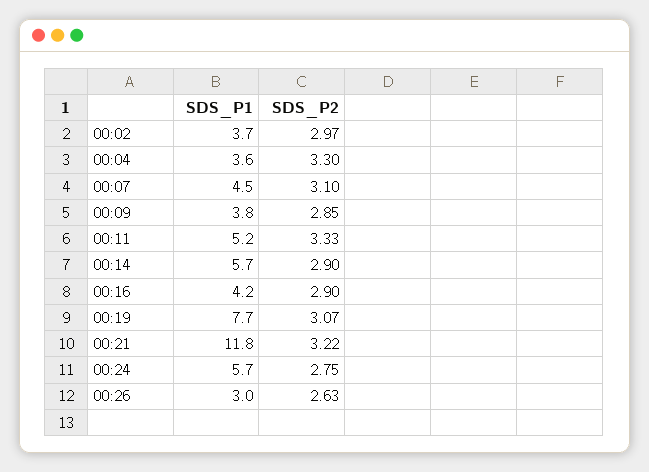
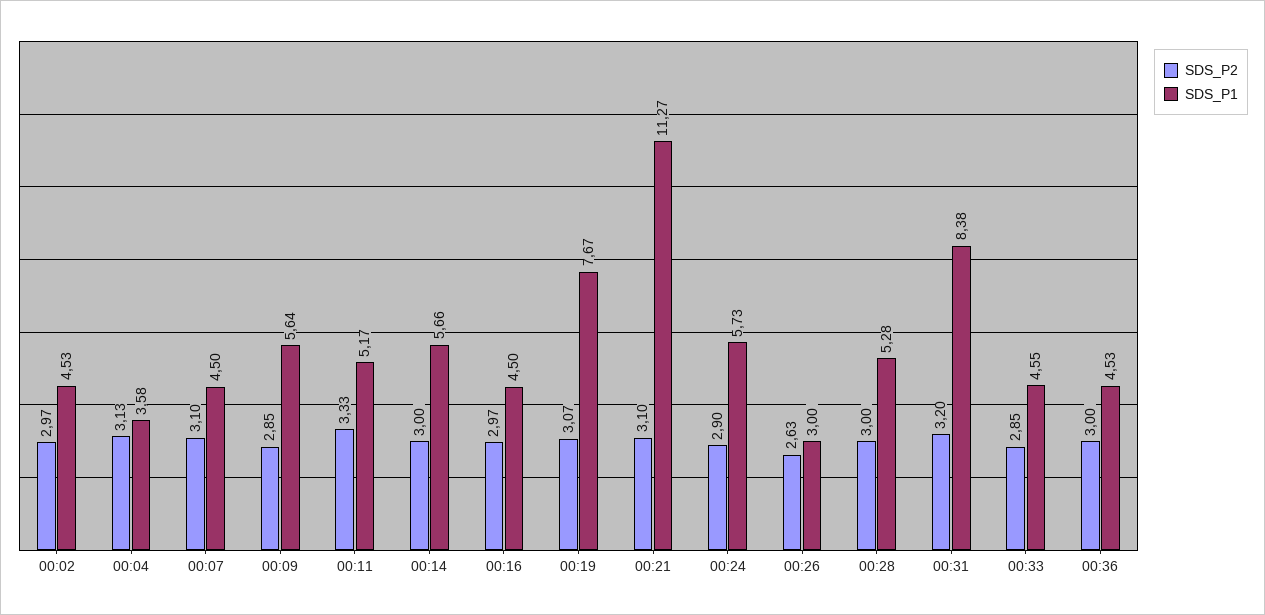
SDS_P1, 00:02: 3.7 -> 4.53
SDS_P2, 00:04: 3.3 -> 3.13
SDS_P1, 00:09: 3.8 -> 5.64
SDS_P2, 00:14: 2.9 -> 3
SDS_P1, 00:16: 4.2 -> 4.5
SDS_P2, 00:16: 2.9 -> 2.97
SDS_P1, 00:21: 11.8 -> 11.27
SDS_P2, 00:21: 3.22 -> 3.1
SDS_P2, 00:24: 2.75 -> 2.9
SDS_P2, 00:28: none -> 3
SDS_P1, 00:28: none -> 5.28
SDS_P2, 00:31: none -> 3.2
SDS_P1, 00:31: none -> 8.38
SDS_P2, 00:33: none -> 2.85
SDS_P1, 00:33: none -> 4.55
SDS_P2, 00:36: none -> 3
SDS_P1, 00:36: none -> 4.53

